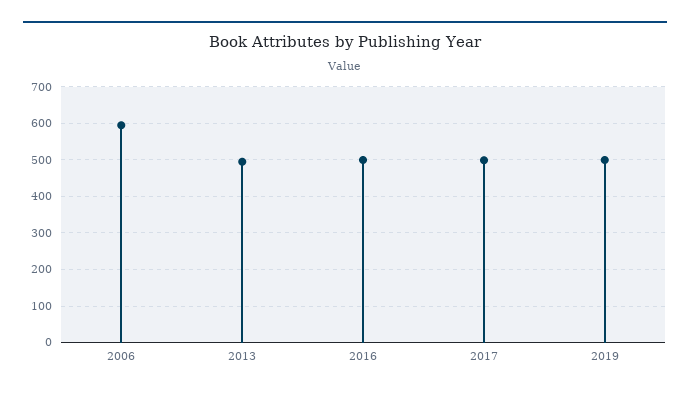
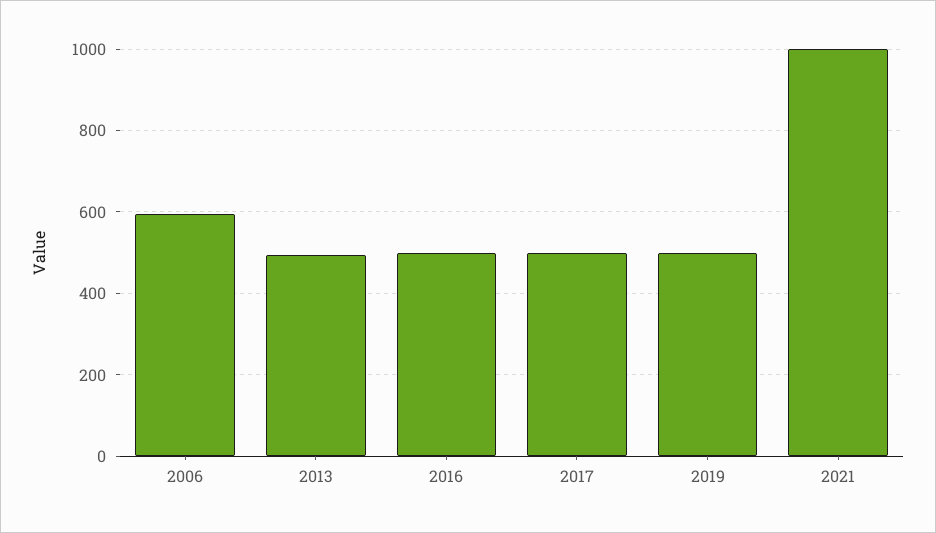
2021: none -> 1000

